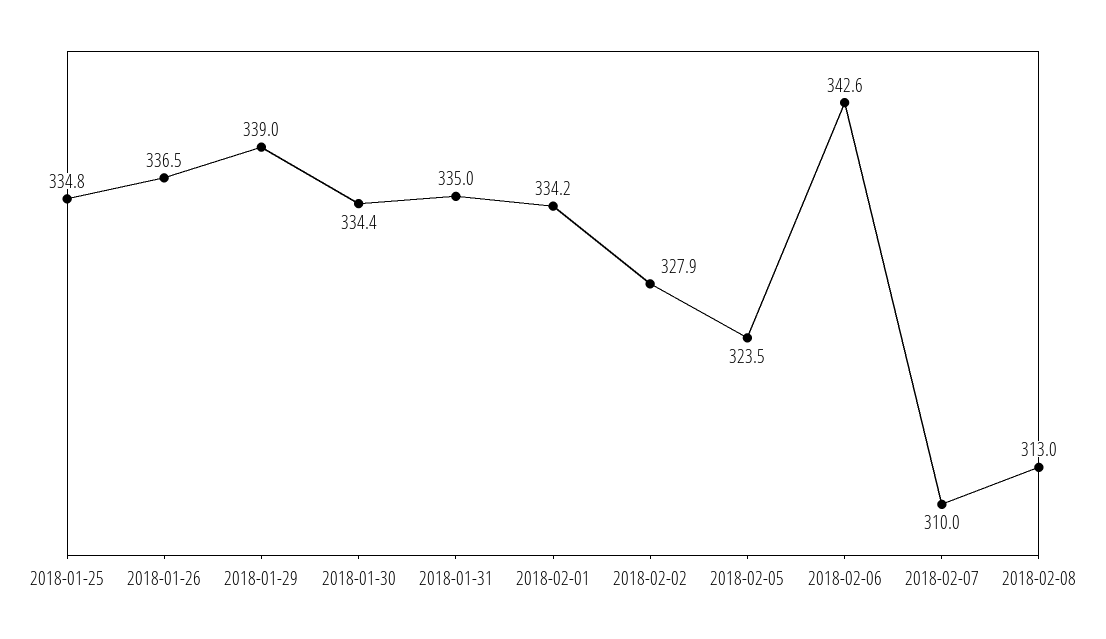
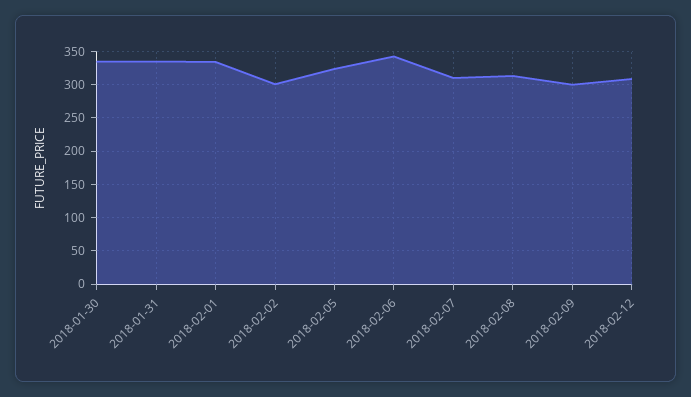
2018-01-25: 334.8 -> none
2018-01-26: 336.5 -> none
2018-01-29: 339 -> none
2018-02-02: 327.9 -> 300
2018-02-09: none -> 300
2018-02-12: none -> 310

